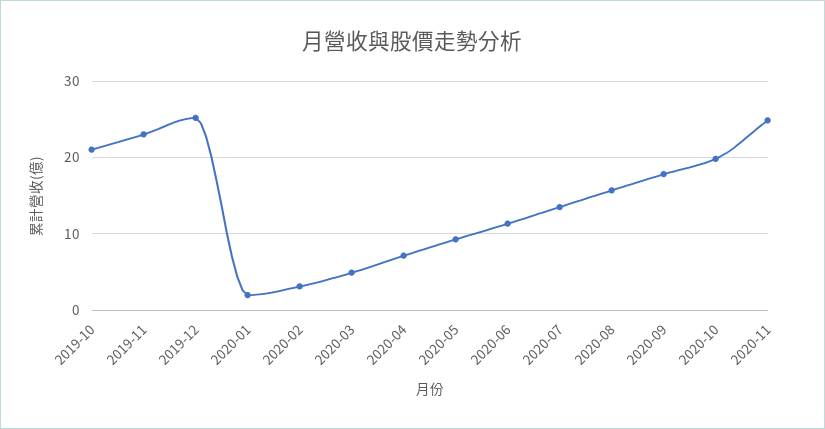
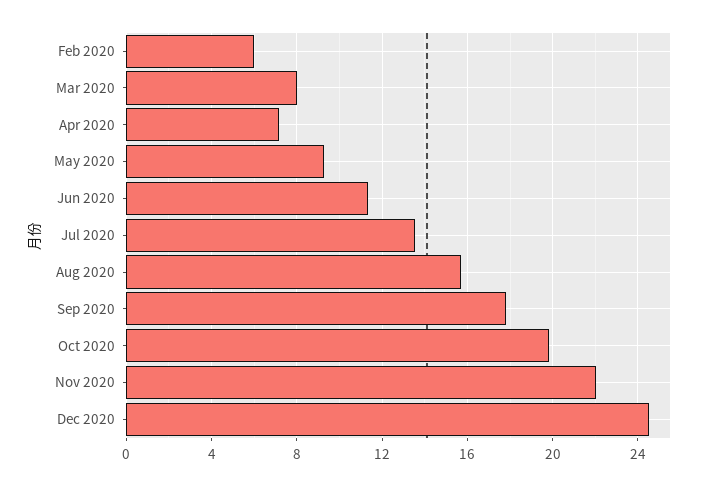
2019-10: 21 -> none
2019-11: 23 -> none
2019-12: 25 -> none
2020-01: 2 -> none
2020-02: 3 -> 6
2020-03: 5 -> 8
2020-11: 25 -> 22
Dec 2020: none -> 24.5

